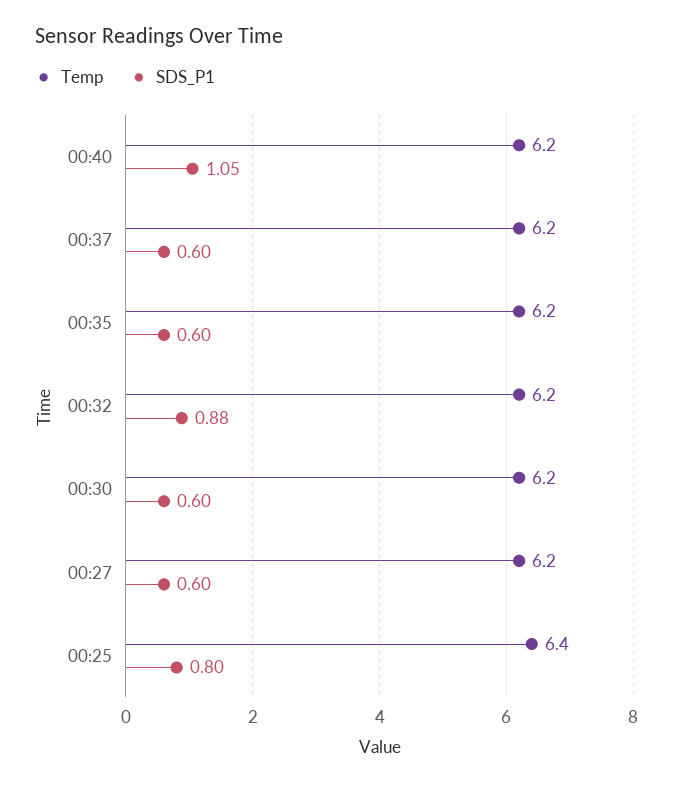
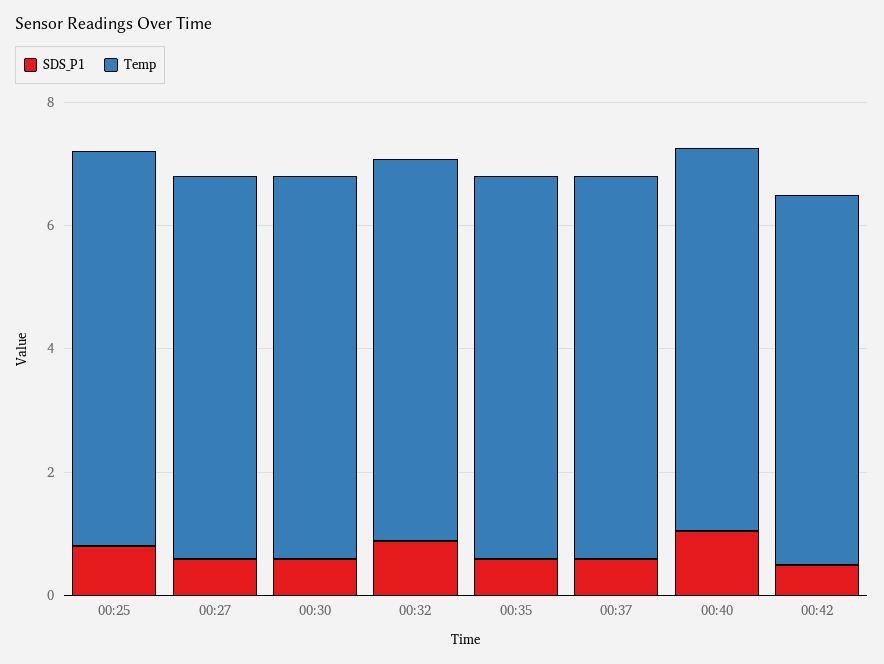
SDS_P1, 00:42: none -> 0.5
Temp, 00:42: none -> 6

